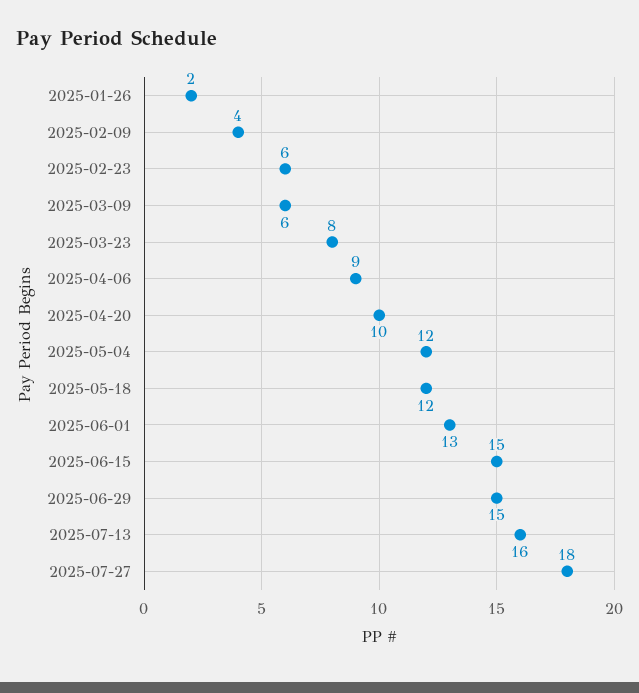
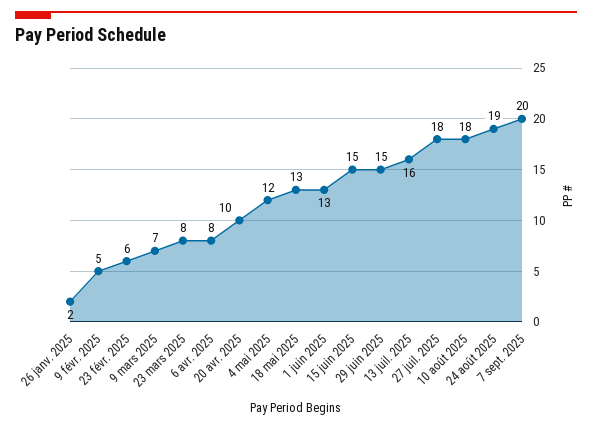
2025-02-09: 4 -> 5
2025-03-09: 6 -> 7
2025-04-06: 9 -> 8
2025-05-18: 12 -> 13
10 août 2025: none -> 18
24 août 2025: none -> 19
7 sept. 2025: none -> 20

